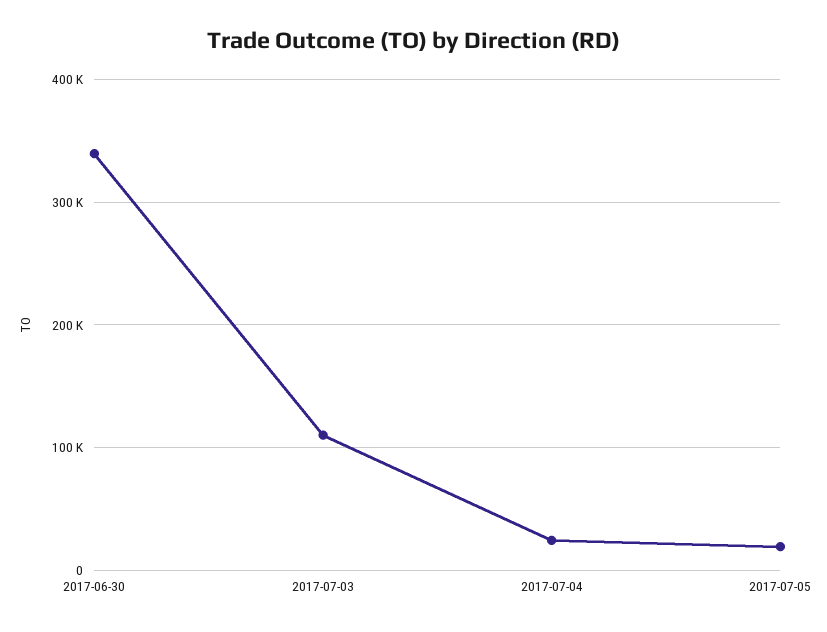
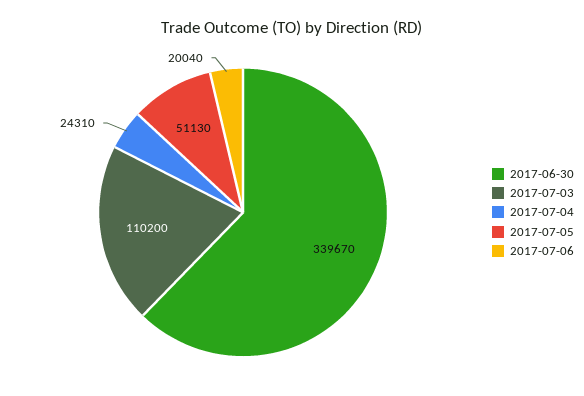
2017-07-05: 20000 -> 51130
2017-07-06: none -> 20040

